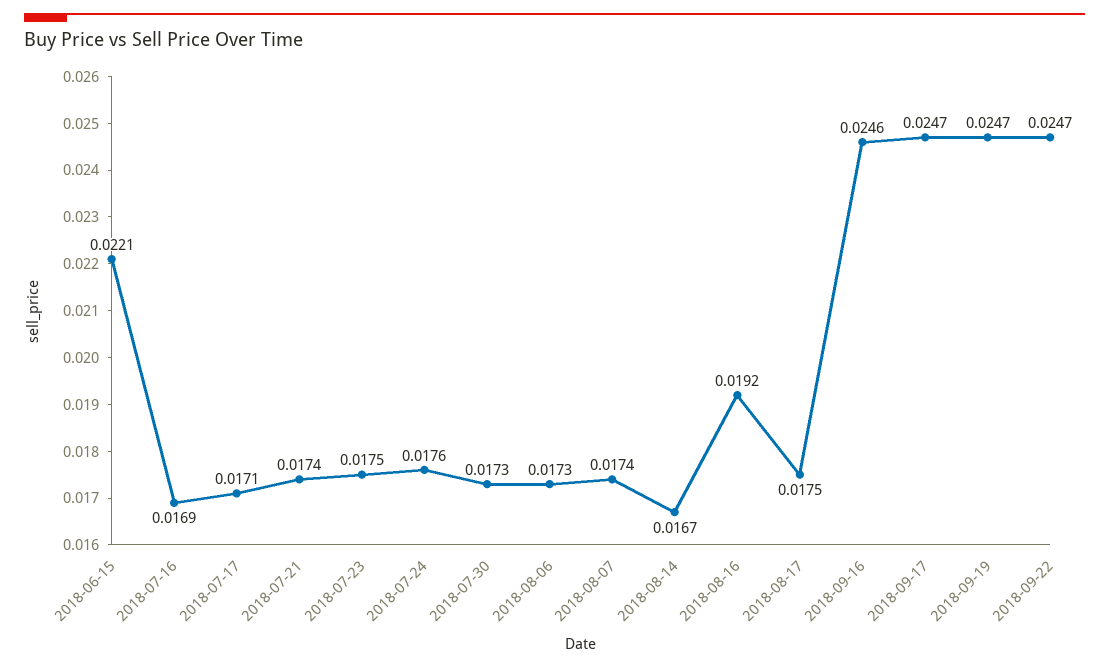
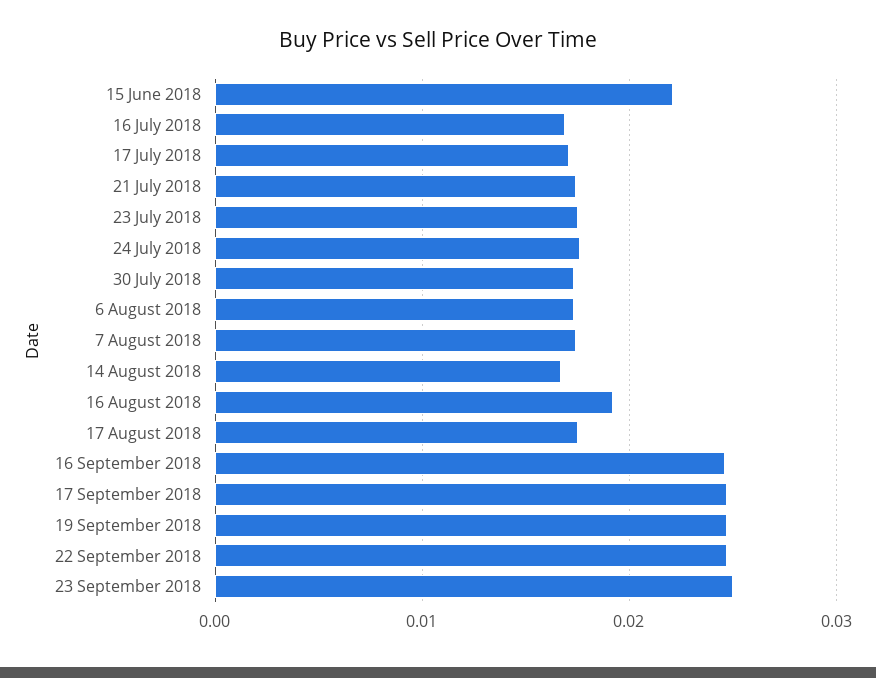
23 September 2018: none -> 0.025

